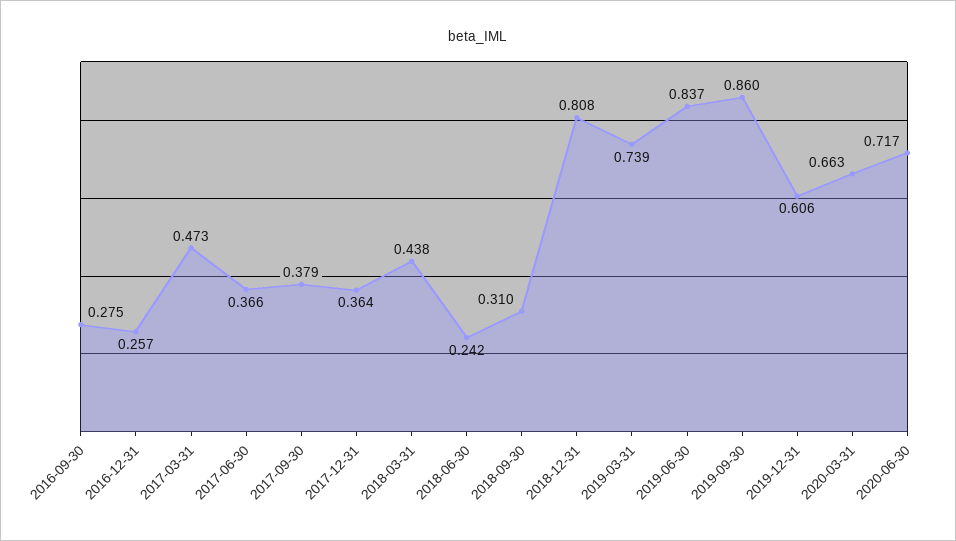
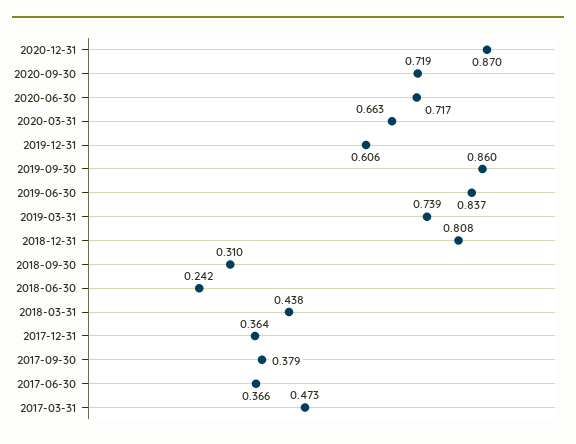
2016-09-30: 0.275 -> none
2016-12-31: 0.257 -> none
2020-12-31: none -> 0.87
2020-09-30: none -> 0.719

